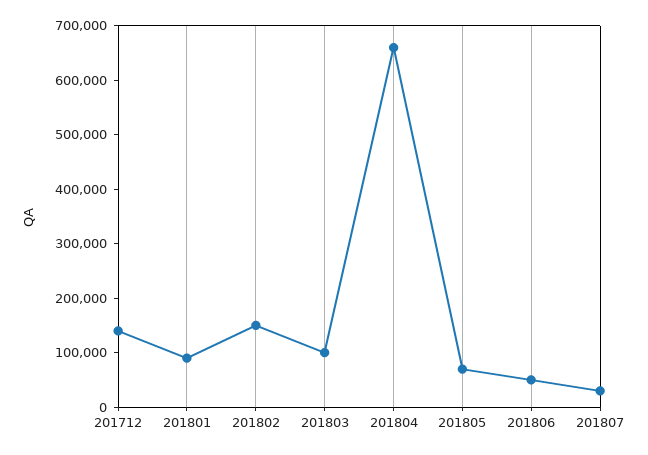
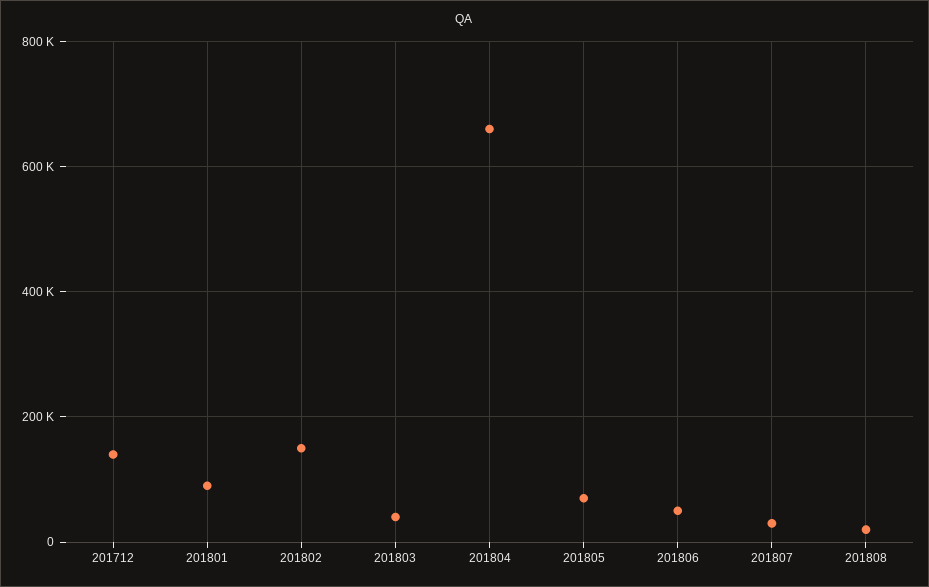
201803: 100000 -> 40000
201808: none -> 20000

